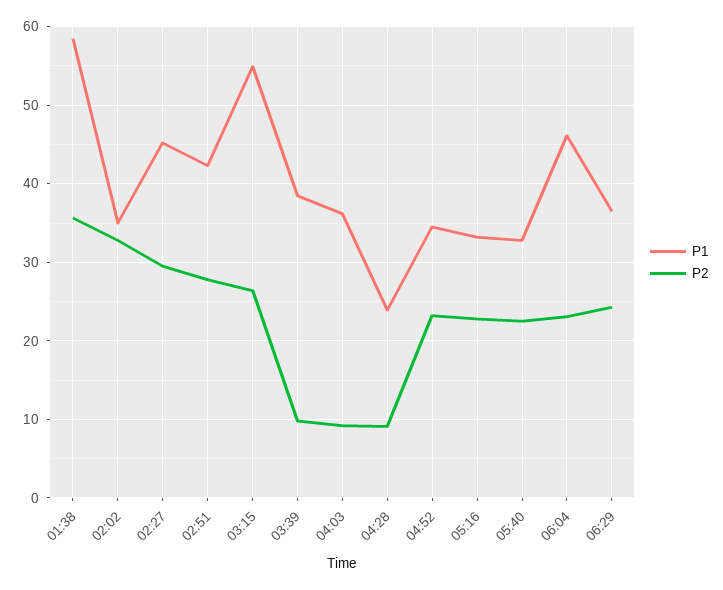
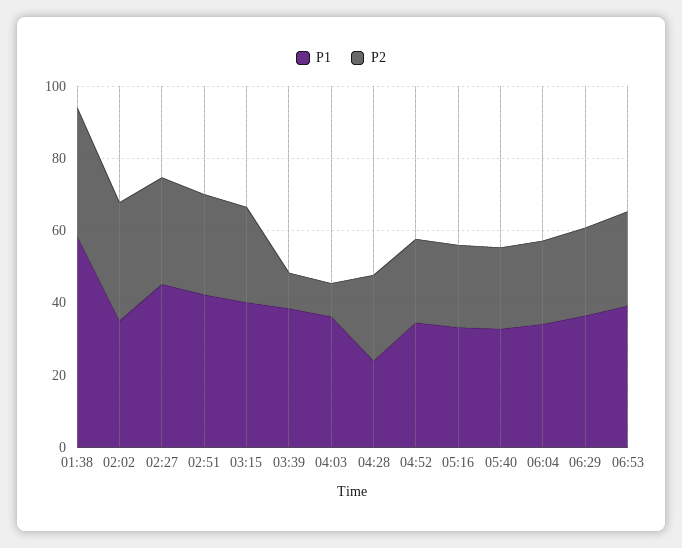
P1, 03:15: 55 -> 40
P2, 04:28: 9 -> 25
P1, 06:04: 46 -> 35
P1, 06:53: none -> 40
P2, 06:53: none -> 25

